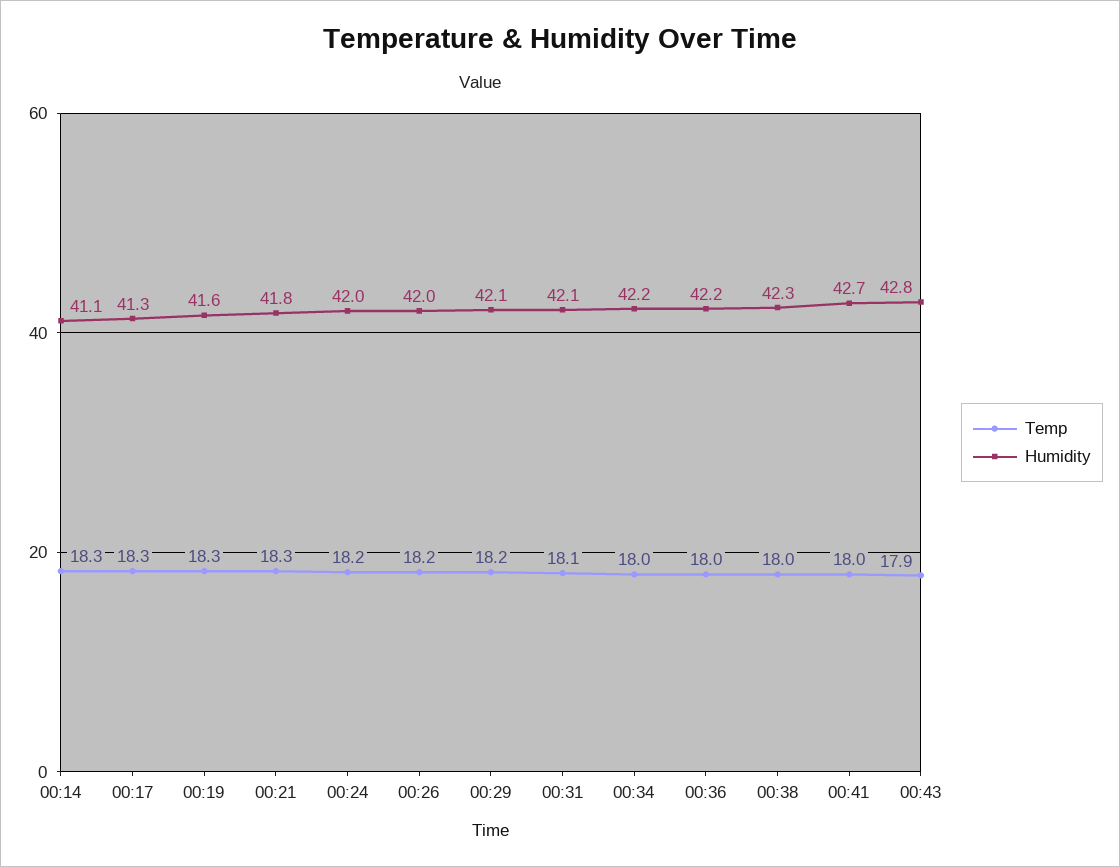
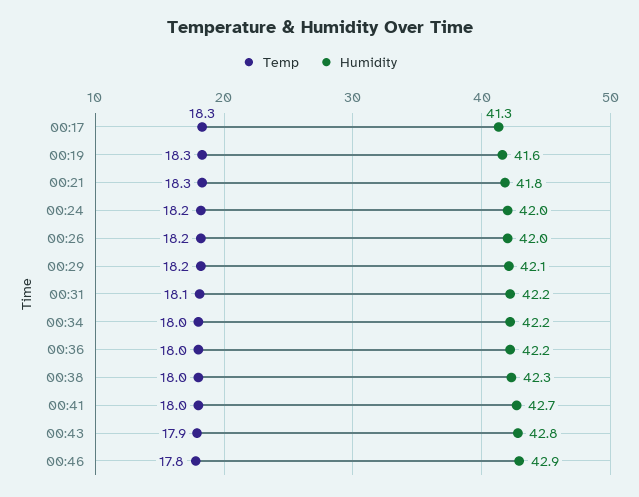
Temp, 00:14: 18.3 -> none
Humidity, 00:14: 41.1 -> none
Humidity, 00:31: 42.1 -> 42.2
Temp, 00:46: none -> 17.8
Humidity, 00:46: none -> 42.9

